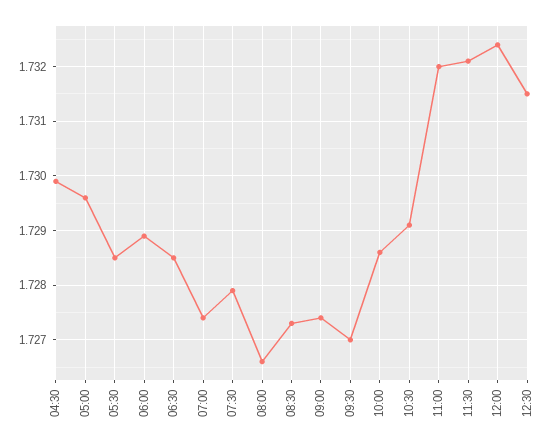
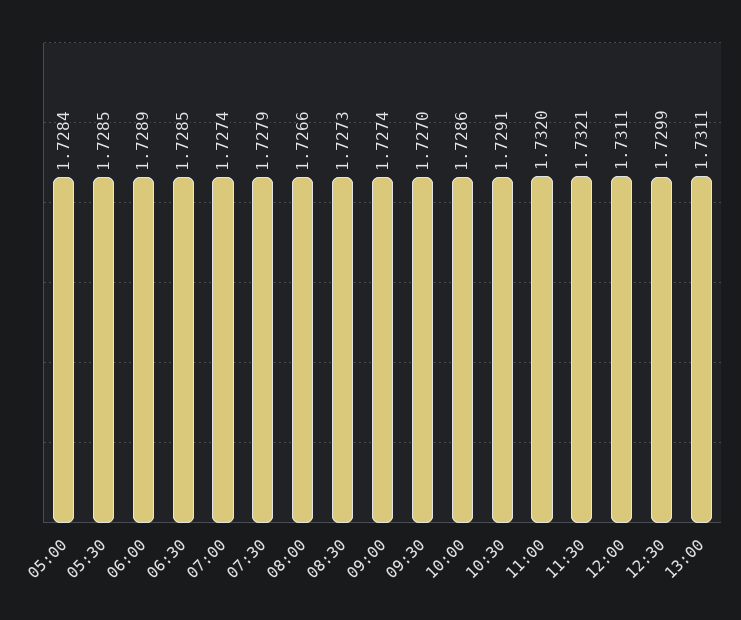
04:30: 1.73 -> none
05:00: 1.7295 -> 1.7284
12:00: 1.7325 -> 1.7311
12:30: 1.7315 -> 1.7299
13:00: none -> 1.7311

